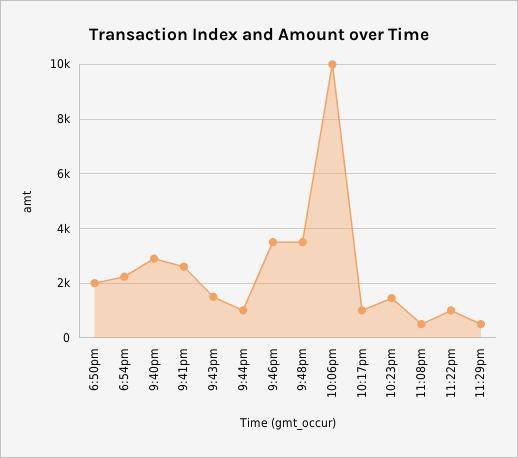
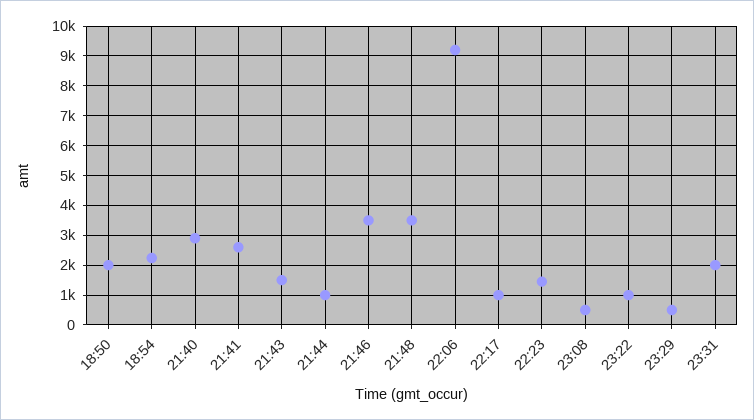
10:06pm: 10000 -> 9250
23:31: none -> 2000

